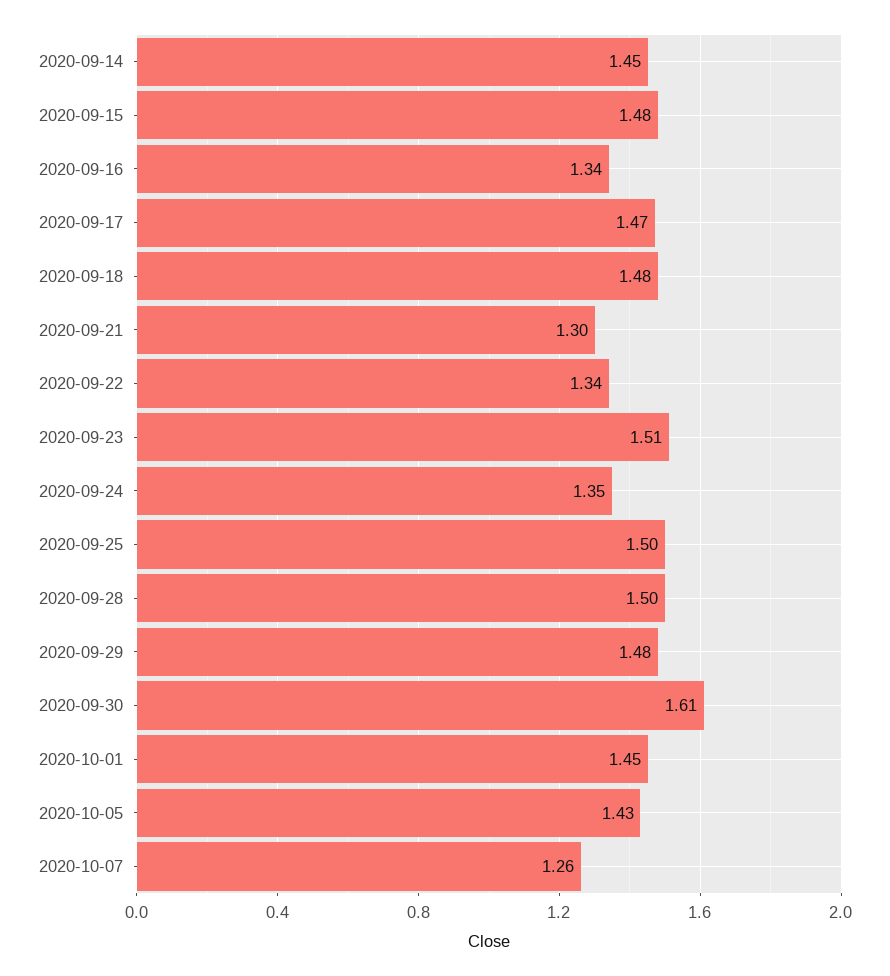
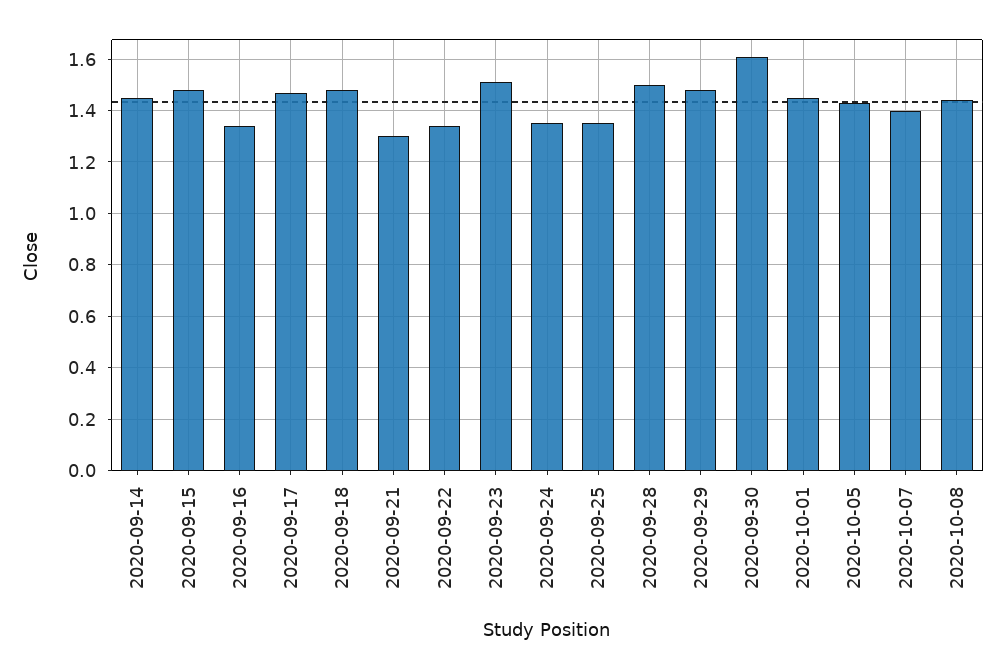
2020-09-25: 1.5 -> 1.35
2020-10-07: 1.26 -> 1.4
2020-10-08: none -> 1.45

